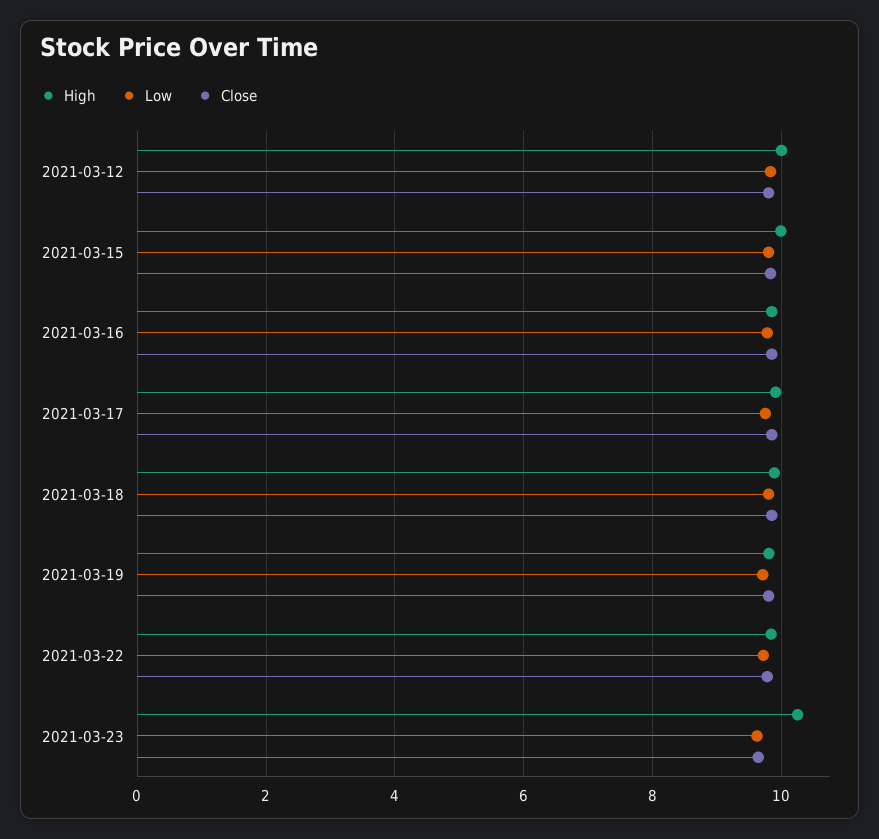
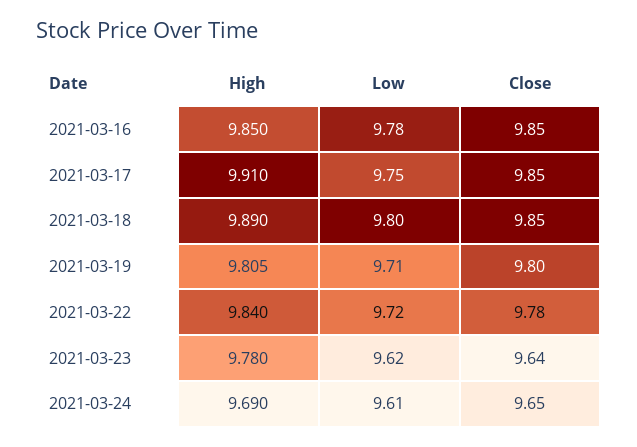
High, 2021-03-12: 10 -> none
Low, 2021-03-12: 9.8 -> none
Close, 2021-03-12: 9.8 -> none
High, 2021-03-15: 10 -> none
Low, 2021-03-15: 9.8 -> none
Close, 2021-03-15: 9.8 -> none
High, 2021-03-23: 10.2 -> 9.78
High, 2021-03-24: none -> 9.69
Low, 2021-03-24: none -> 9.61
Close, 2021-03-24: none -> 9.65

